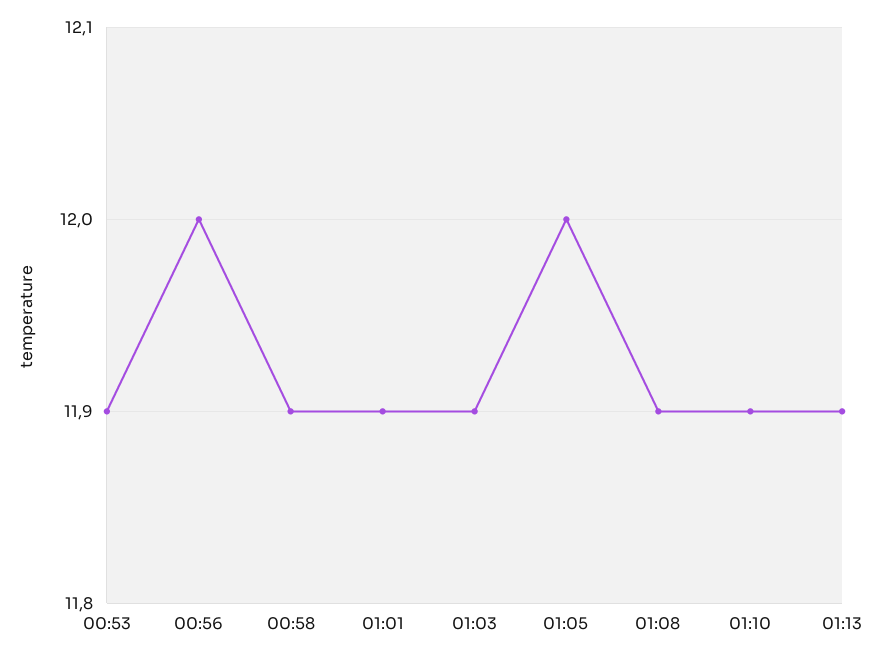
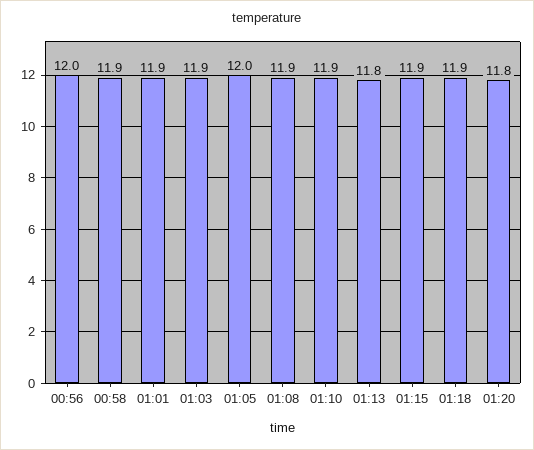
00:53: 11.9 -> none
01:13: 11.9 -> 11.8
01:15: none -> 11.9
01:18: none -> 11.9
01:20: none -> 11.8

